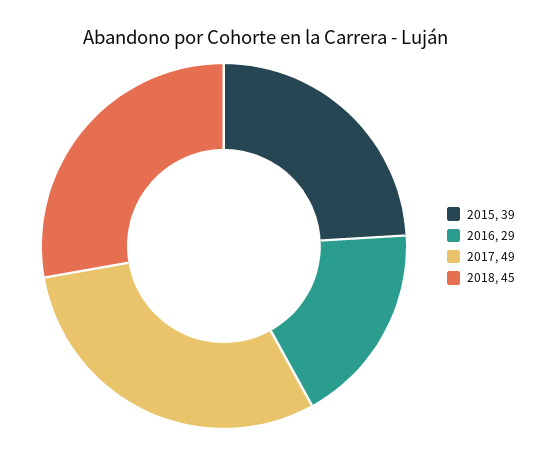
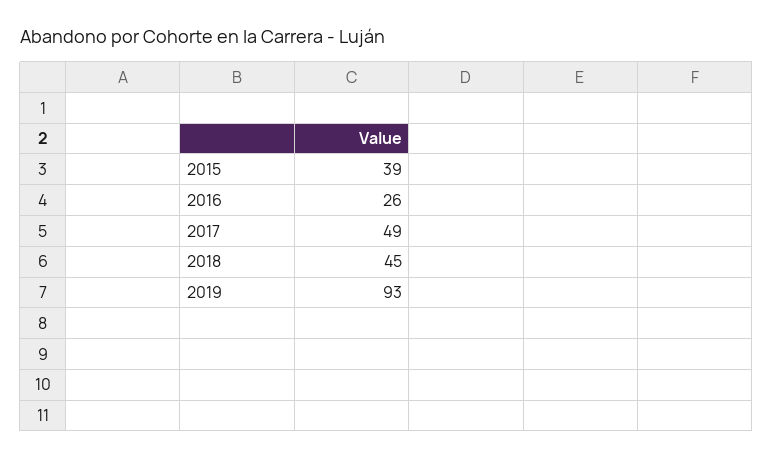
2016: 29 -> 26
2019: none -> 93

